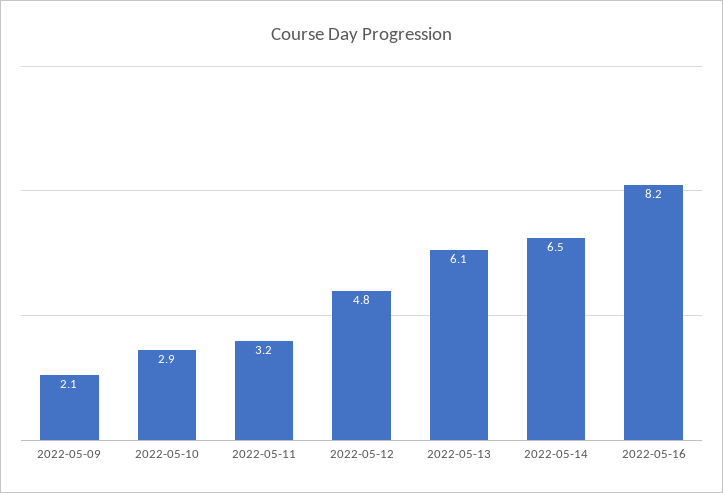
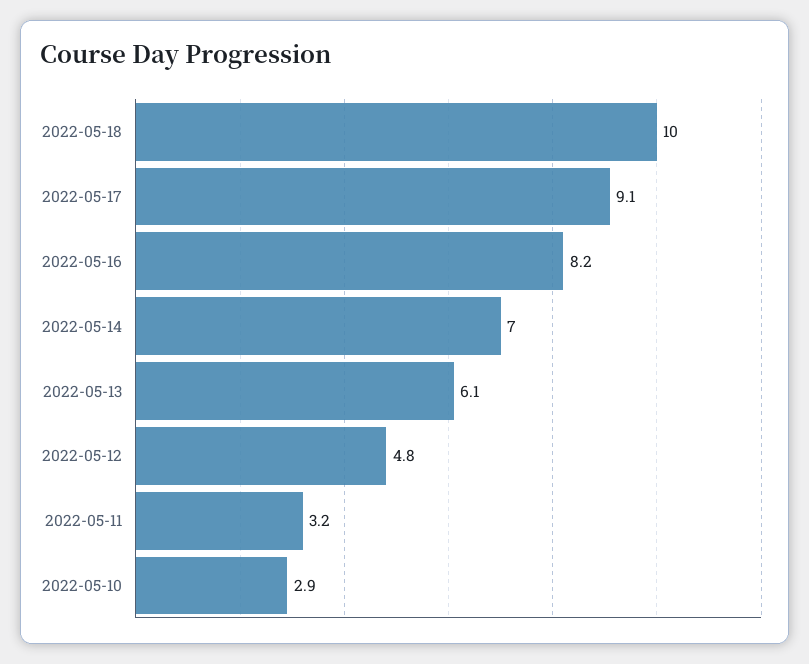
2022-05-09: 2.1 -> none
2022-05-14: 6.5 -> 7
2022-05-18: none -> 10
2022-05-17: none -> 9.1

